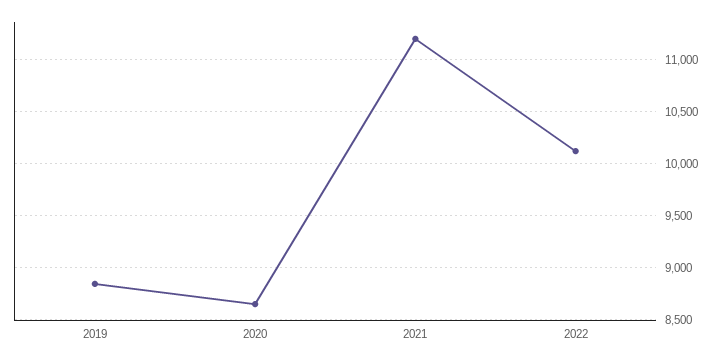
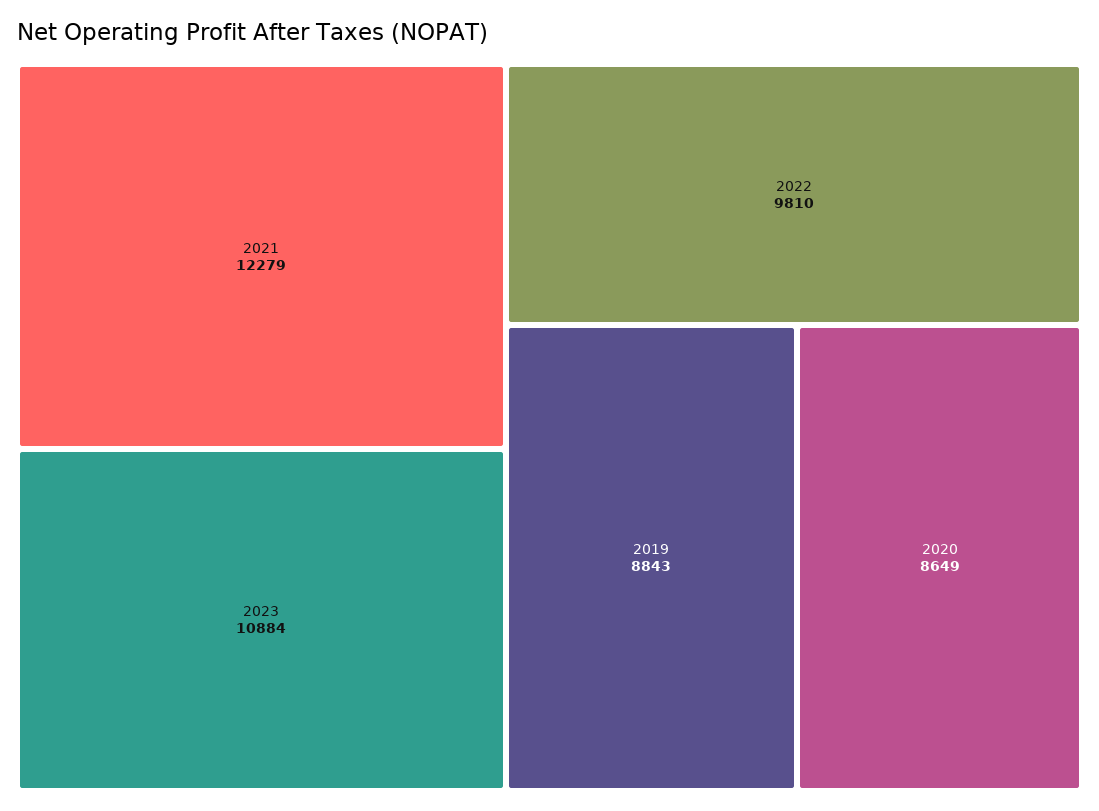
2021: 11200 -> 12279
2022: 10100 -> 9810
2023: none -> 10884

